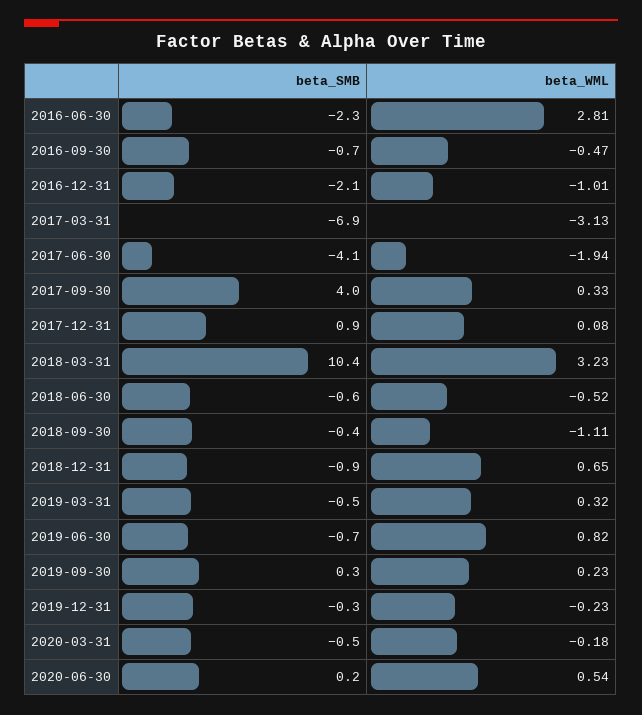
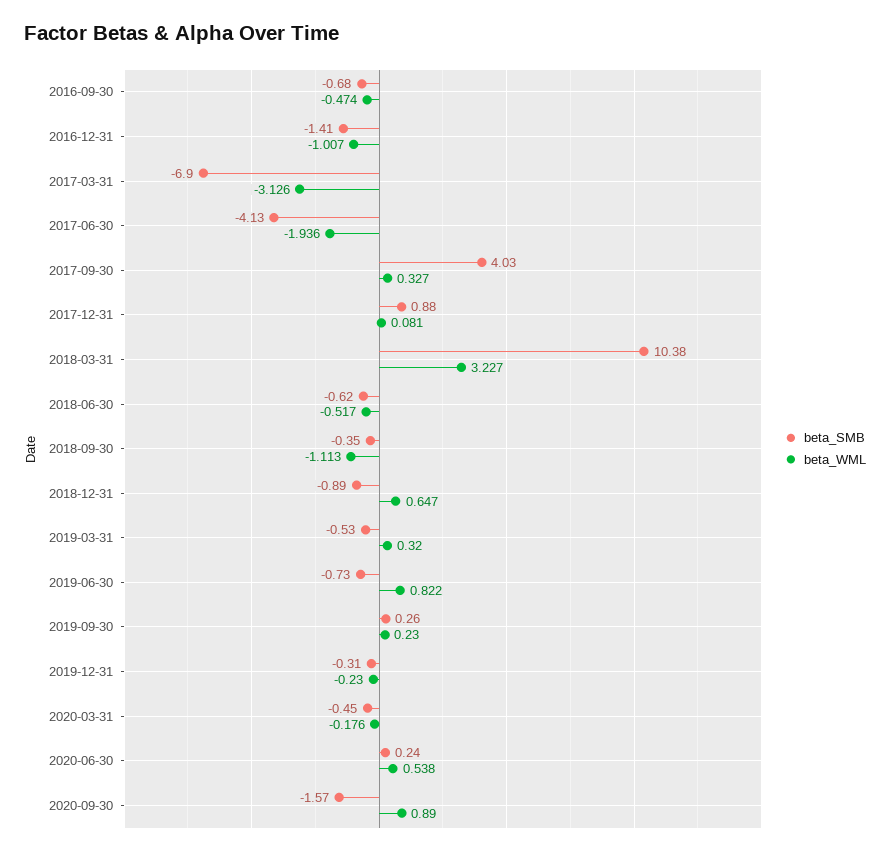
beta_SMB, 2016-06-30: -2.3 -> none
beta_WML, 2016-06-30: 2.81 -> none
beta_SMB, 2016-12-31: -2.1 -> -1.41
beta_SMB, 2020-09-30: none -> -1.57
beta_WML, 2020-09-30: none -> 0.89

